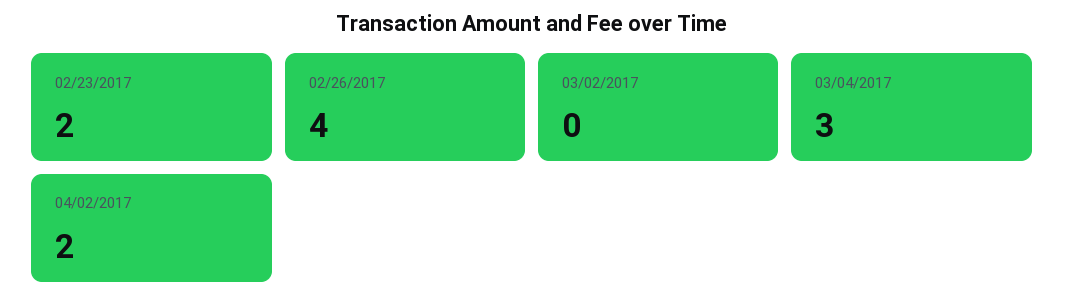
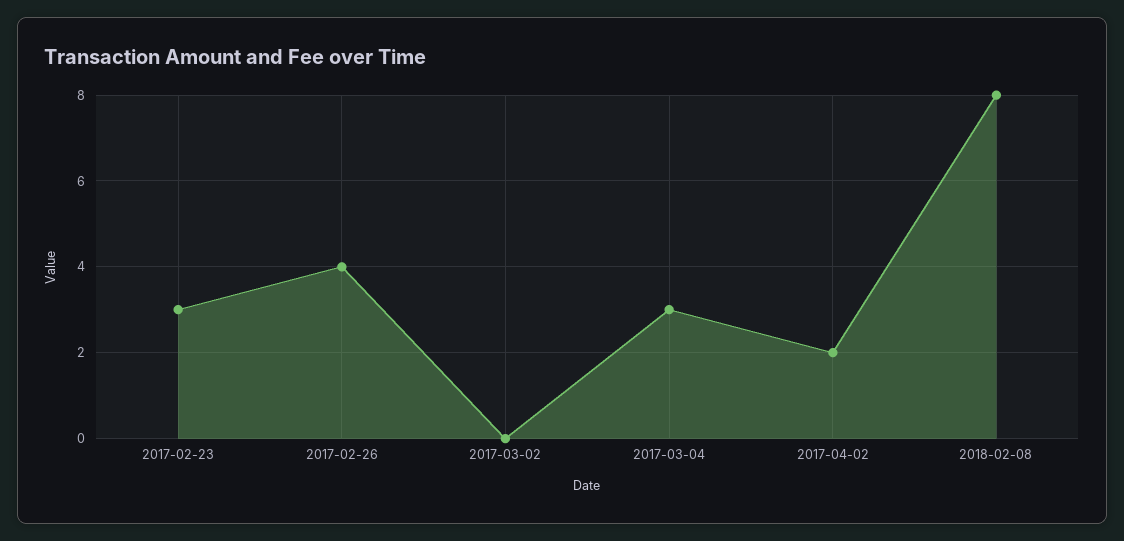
02/23/2017: 2 -> 3
2018-02-08: none -> 8

